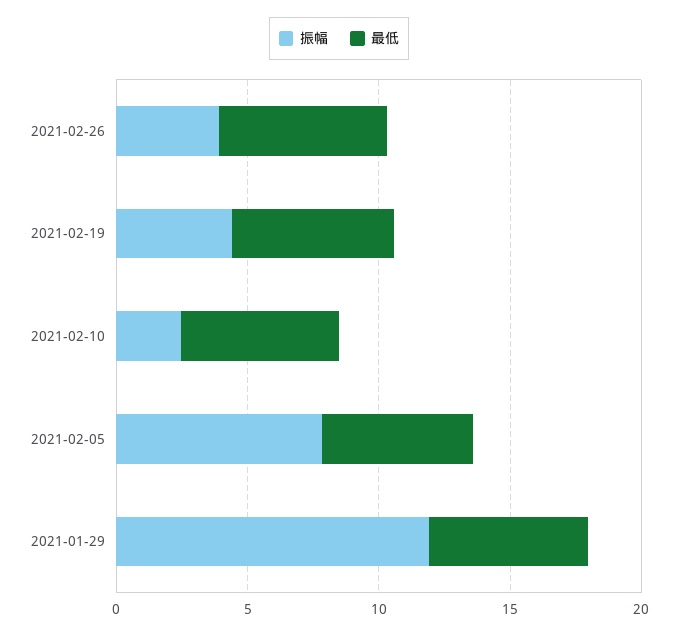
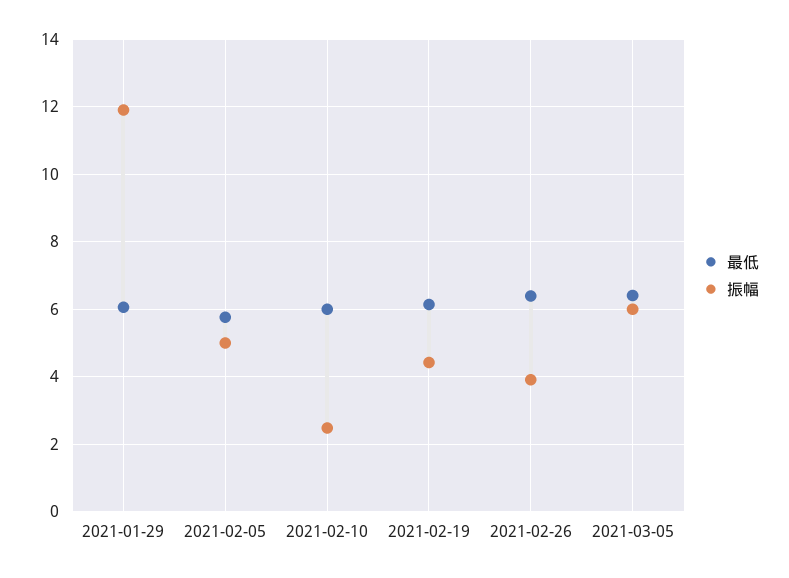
振幅, 2021-02-05: 8 -> 5
最低, 2021-03-05: none -> 6.4
振幅, 2021-03-05: none -> 6

